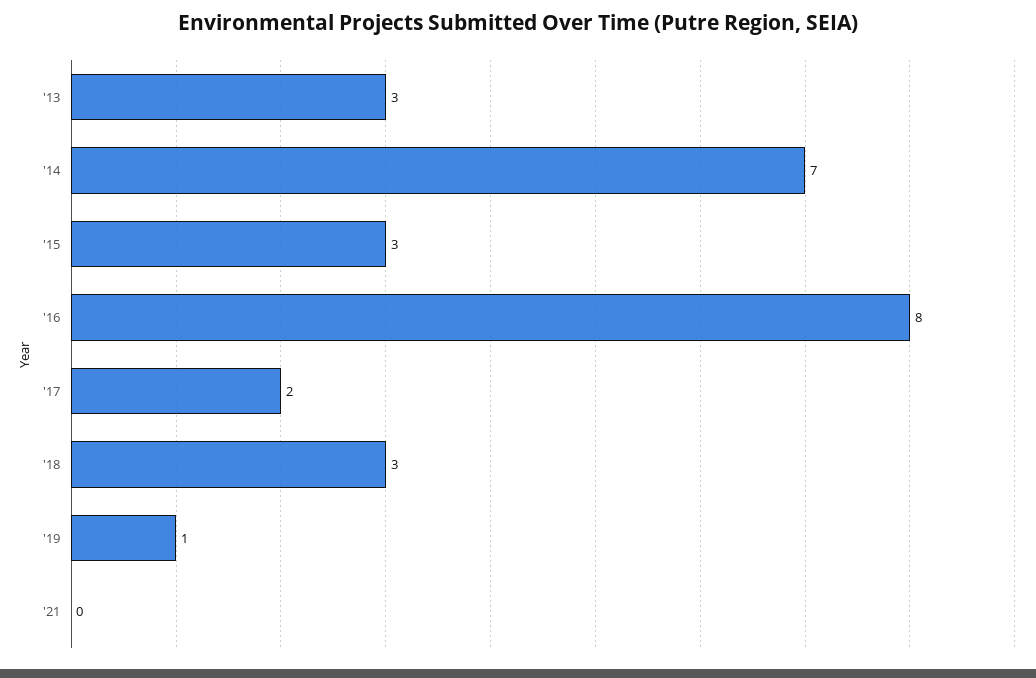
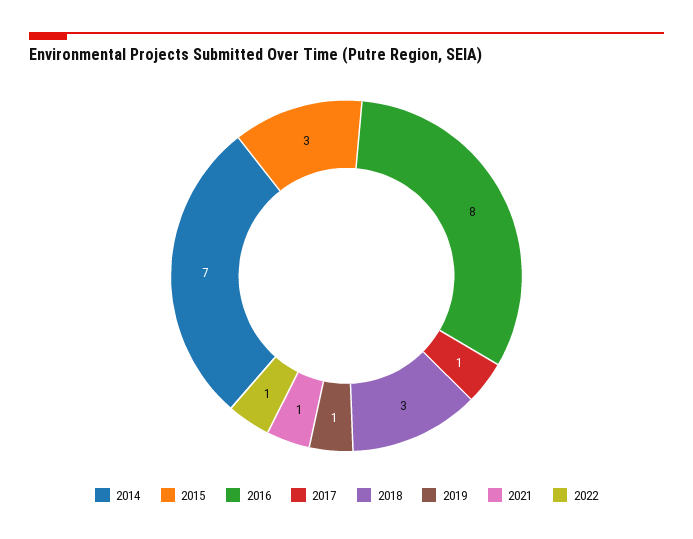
'13: 3 -> none
'17: 2 -> 1
'21: 0 -> 1
2022: none -> 1

